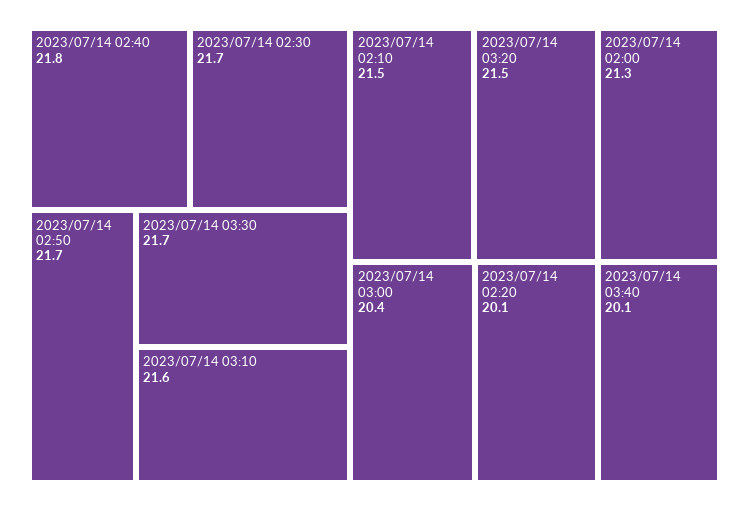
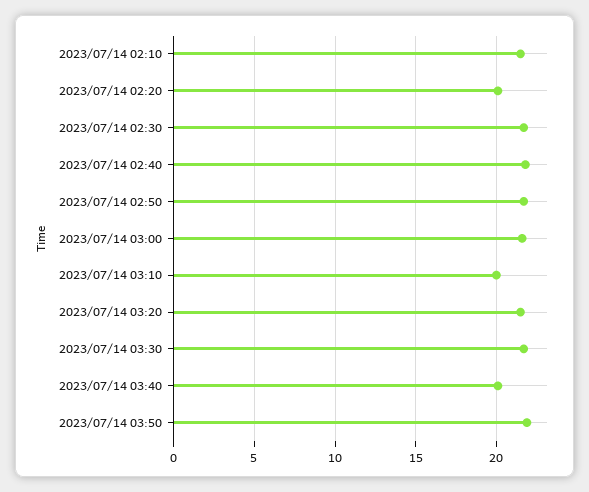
2023/07/14 03:10: 21.6 -> 20
2023/07/14 02:00: 21.3 -> none
2023/07/14 03:00: 20.4 -> 21.5
2023/07/14 03:50: none -> 22

